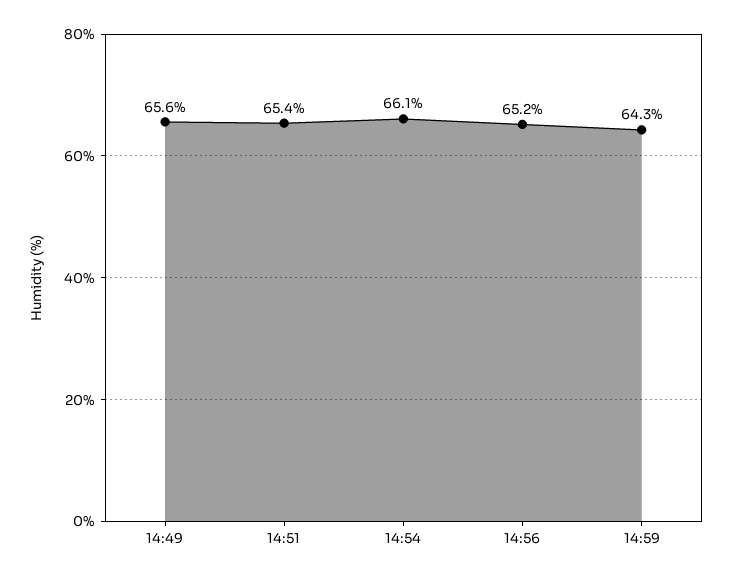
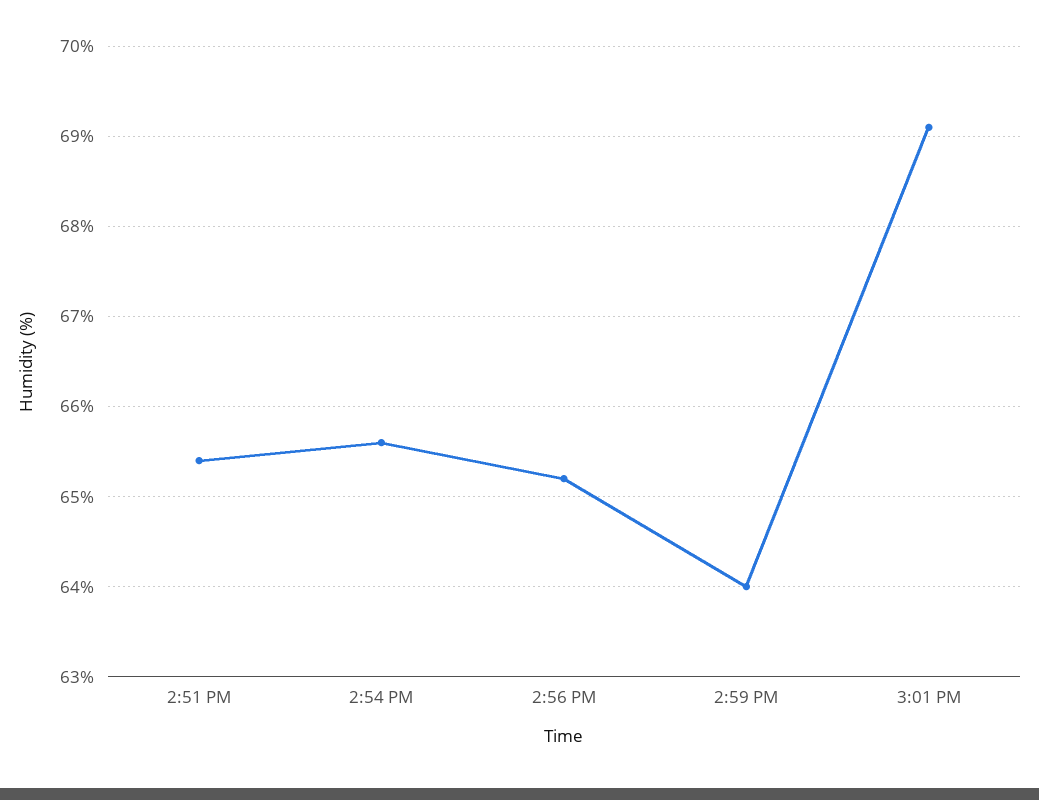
14:49: 65.6 -> none
14:54: 66.1 -> 65.6
14:59: 64.3 -> 64
3:01 PM: none -> 69.1

